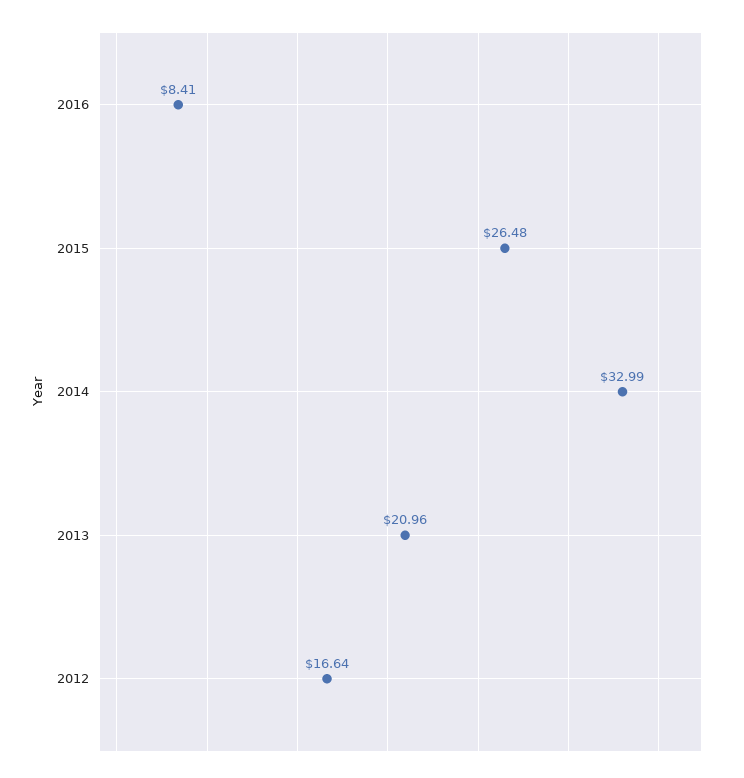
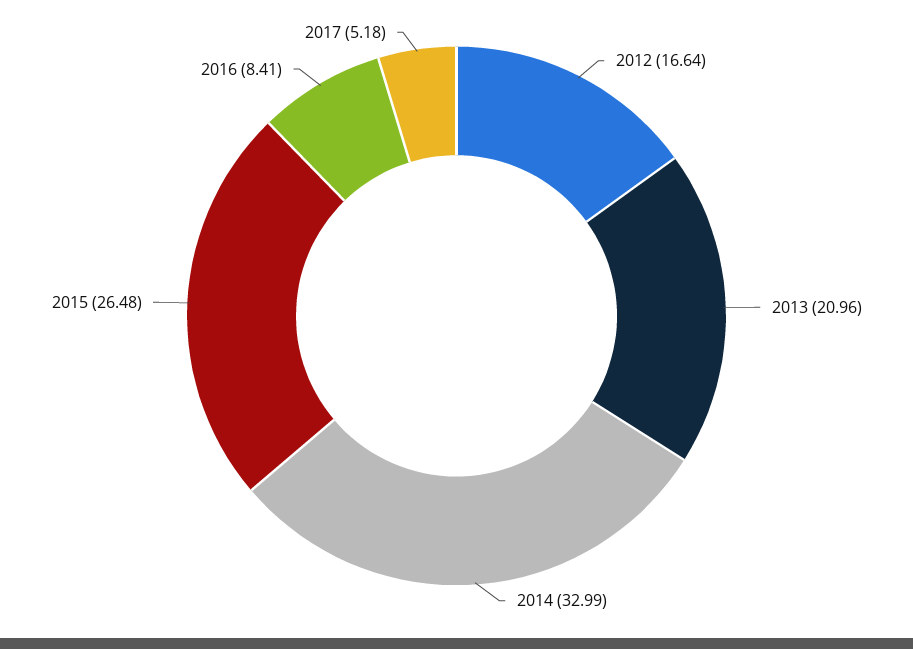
2017: none -> 5.18

